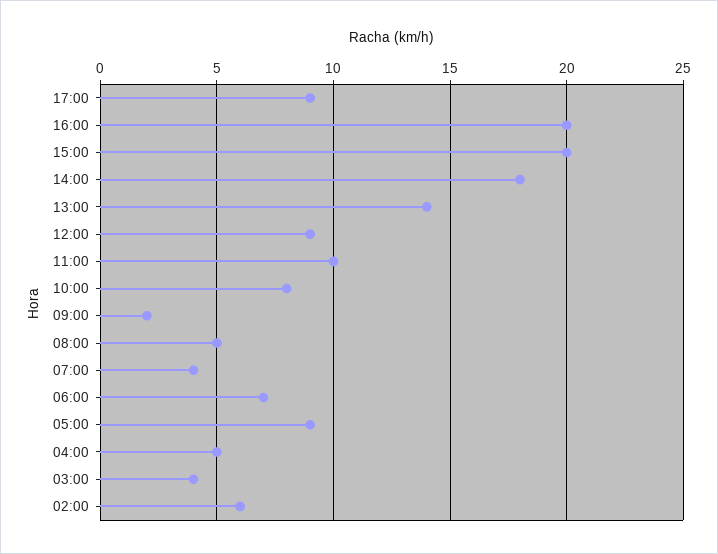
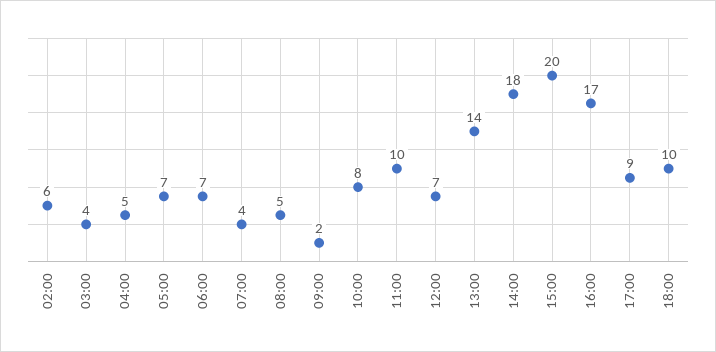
16:00: 20 -> 17
12:00: 9 -> 7
05:00: 9 -> 7
18:00: none -> 10

